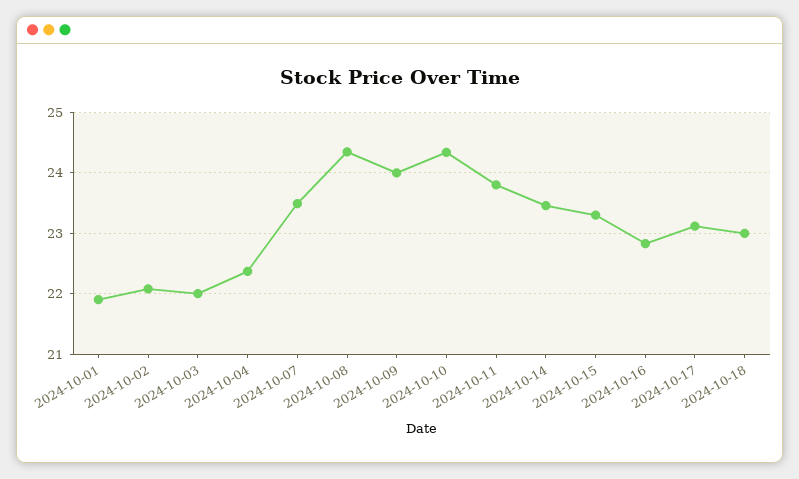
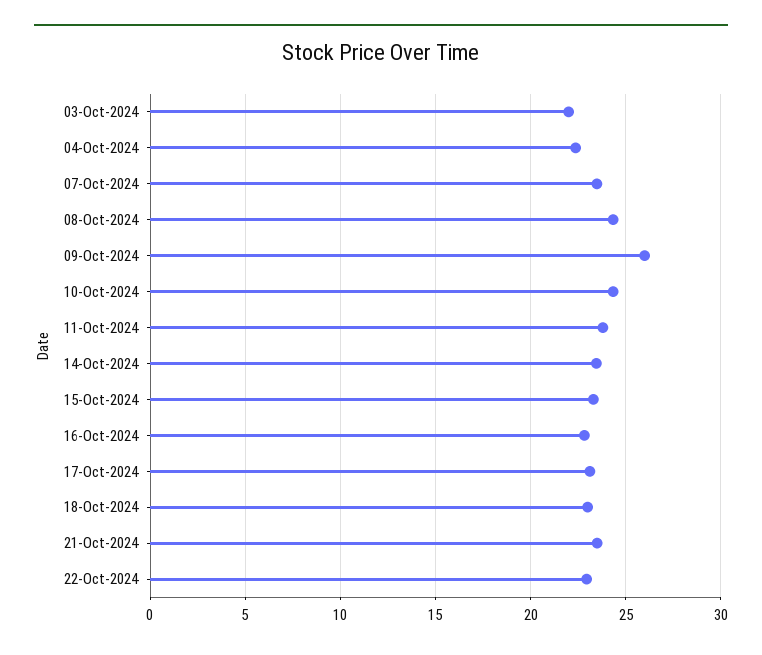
2024-10-01: 21.9 -> none
2024-10-02: 22.1 -> none
2024-10-09: 24 -> 26
21-Oct-2024: none -> 23.5
22-Oct-2024: none -> 23

